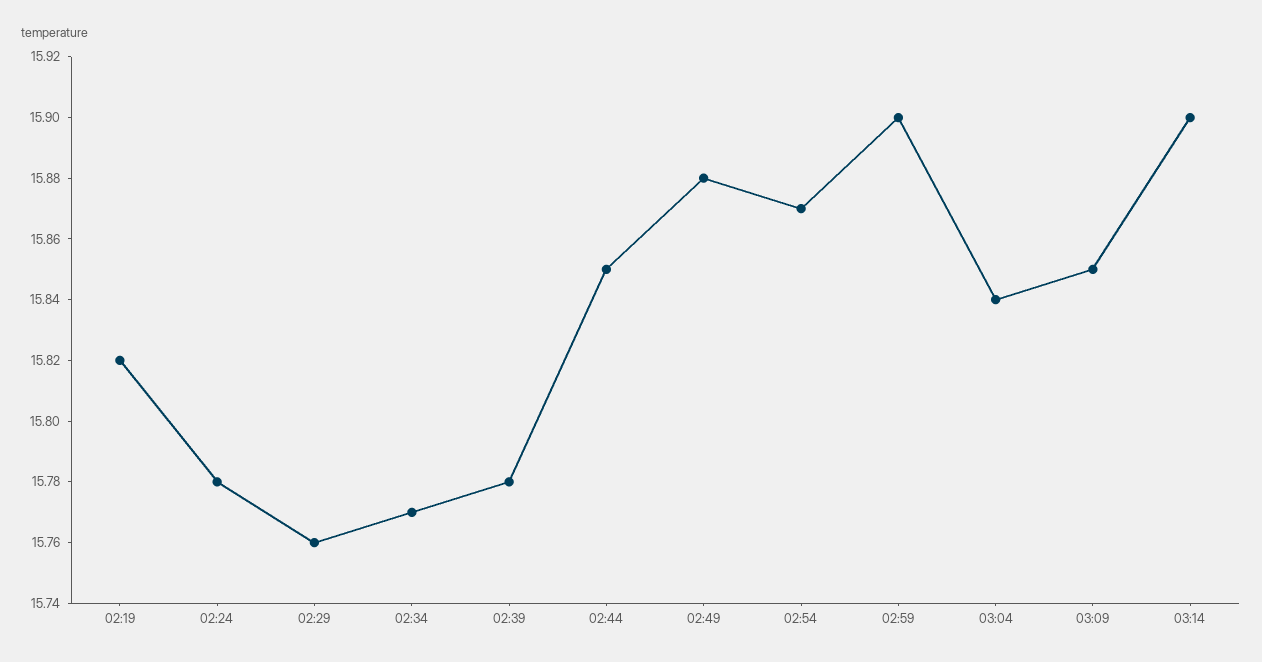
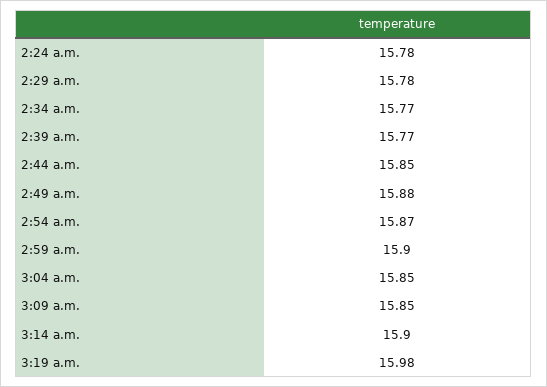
02:19: 15.82 -> none
02:29: 15.76 -> 15.78
02:39: 15.78 -> 15.77
03:04: 15.84 -> 15.85
3:19 a.m.: none -> 15.98

